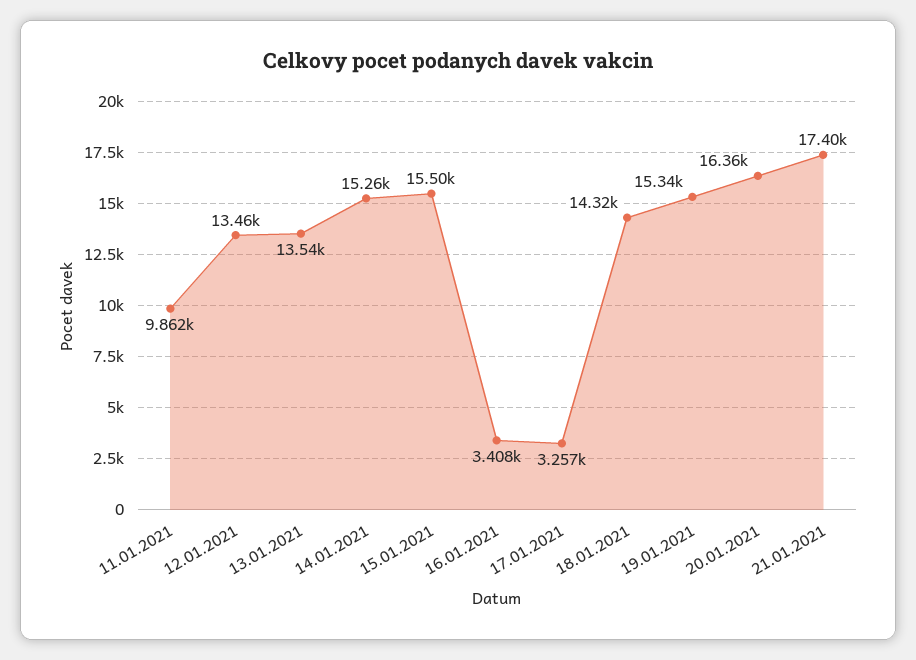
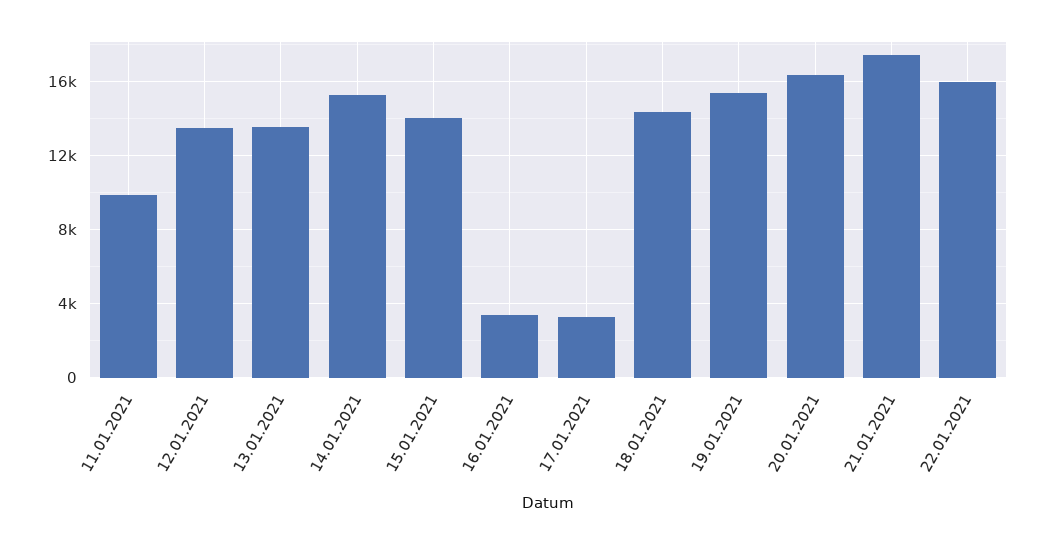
15.01.2021: 15500 -> 14000
22.01.2021: none -> 16000

